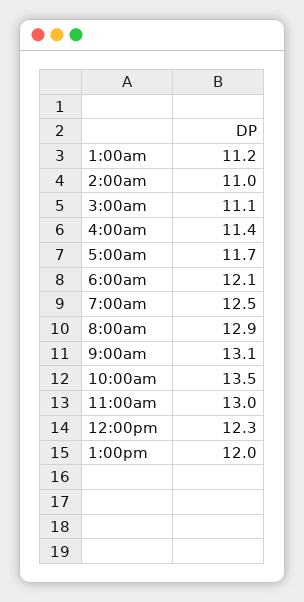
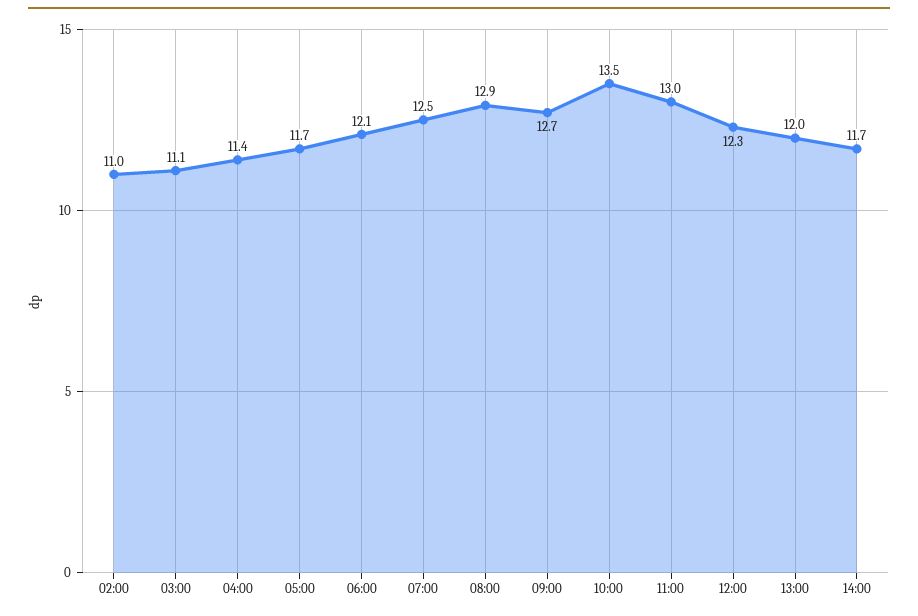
1:00am: 11.2 -> none
9:00am: 13.1 -> 12.7
14:00: none -> 11.7

